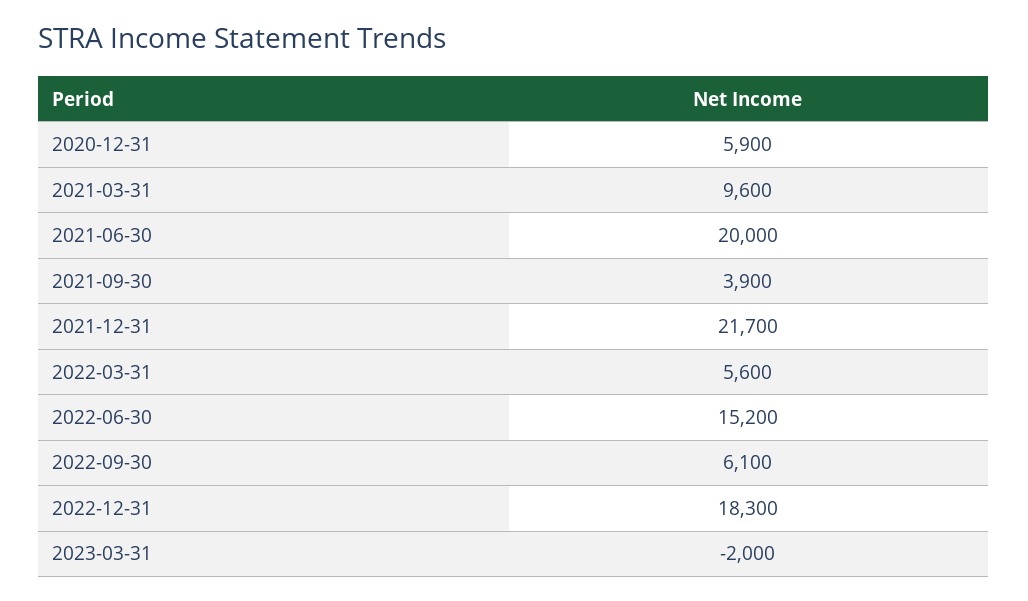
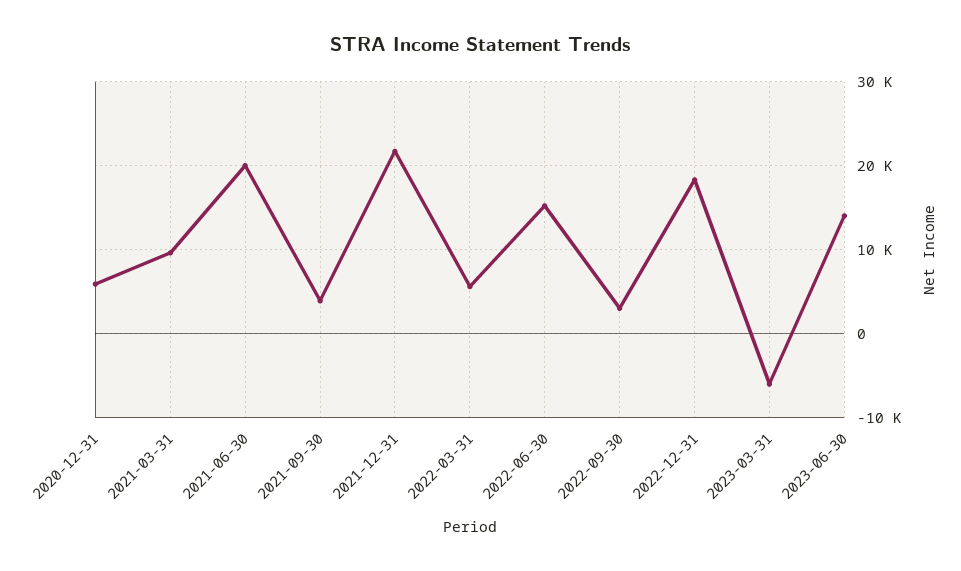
2022-09-30: 6100 -> 3000
2023-03-31: -2000 -> -6000
2023-06-30: none -> 14000

